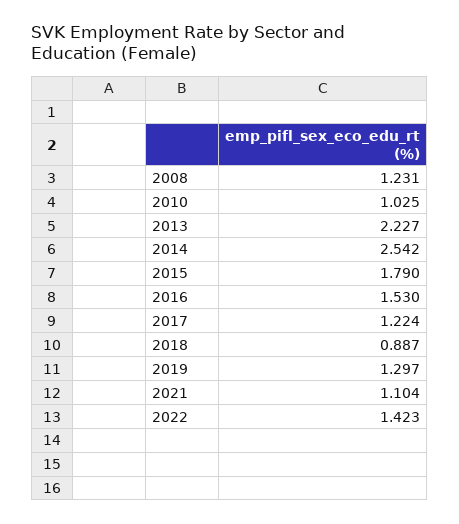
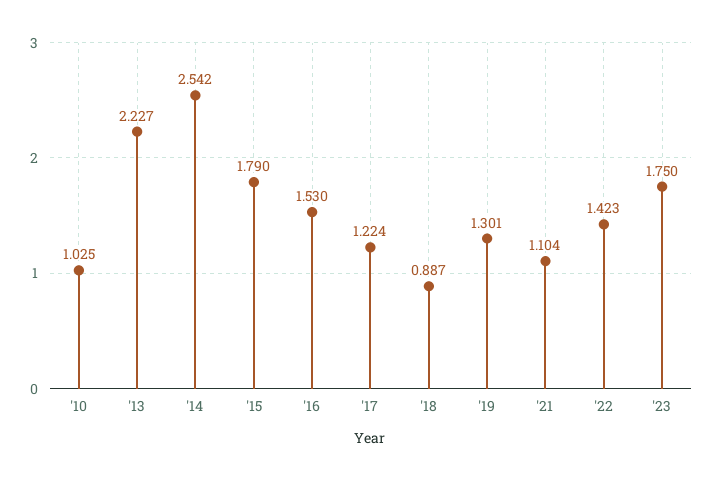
2008: 1.231 -> none
2019: 1.297 -> 1.301
'23: none -> 1.75

